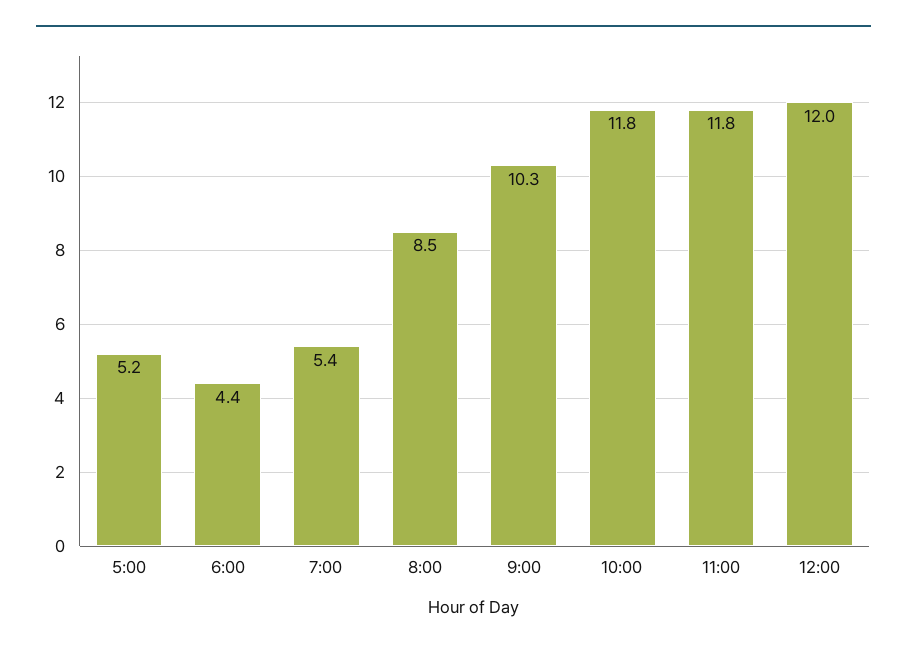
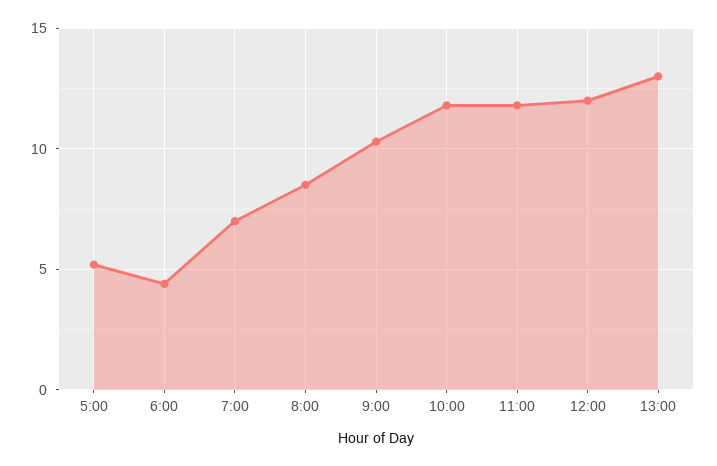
7:00: 5.4 -> 7
13:00: none -> 13

